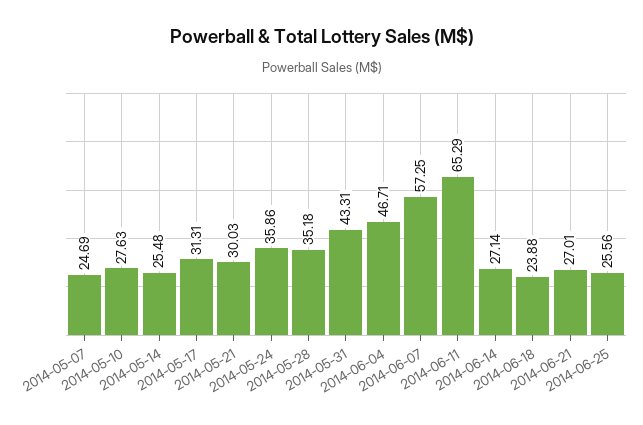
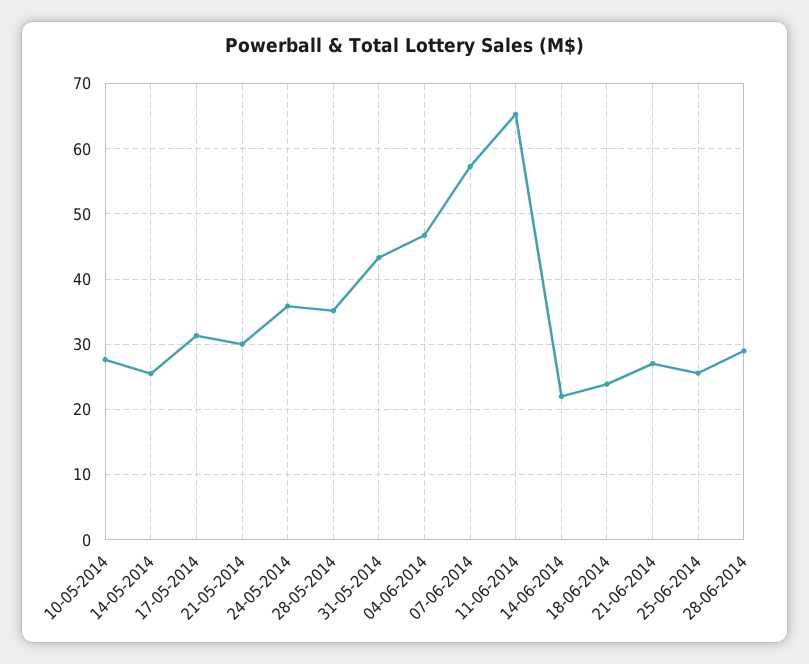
2014-05-07: 24.69 -> none
2014-06-14: 27.14 -> 22
28-06-2014: none -> 29

